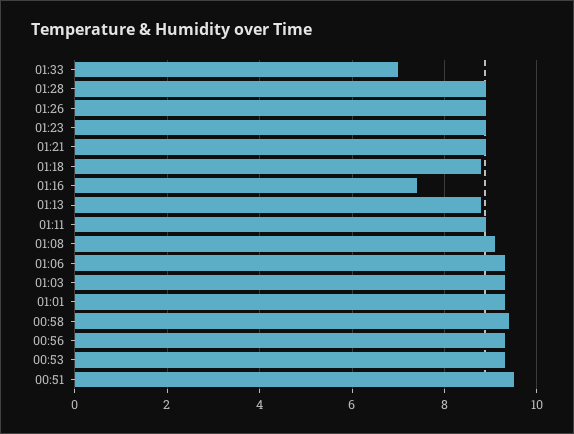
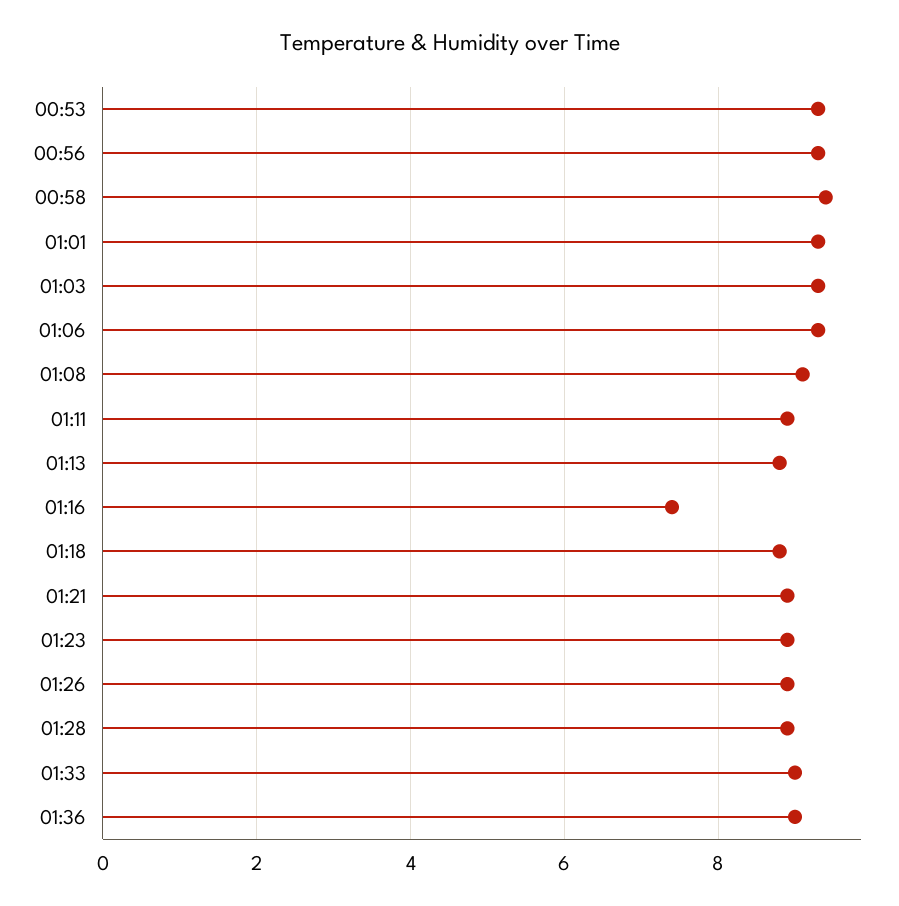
01:33: 7 -> 9
00:51: 9.5 -> none
01:36: none -> 9

